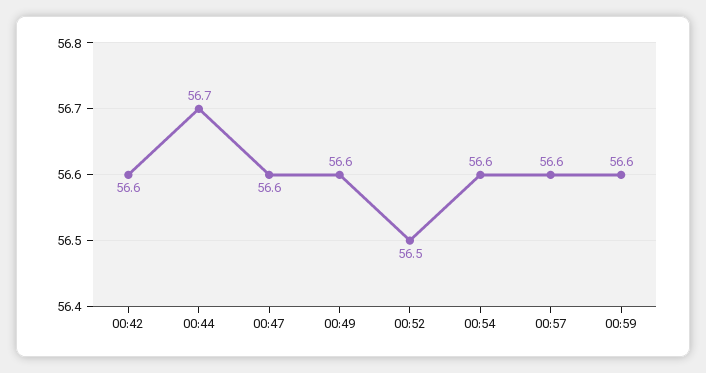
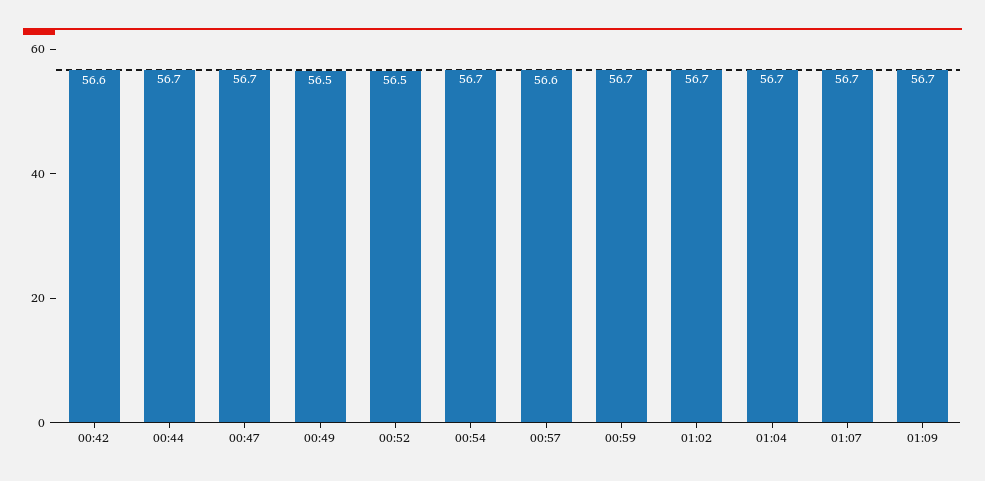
00:47: 56.6 -> 56.7
00:49: 56.6 -> 56.5
00:54: 56.6 -> 56.7
00:59: 56.6 -> 56.7
01:02: none -> 56.7
01:04: none -> 56.7
01:07: none -> 56.7
01:09: none -> 56.7

